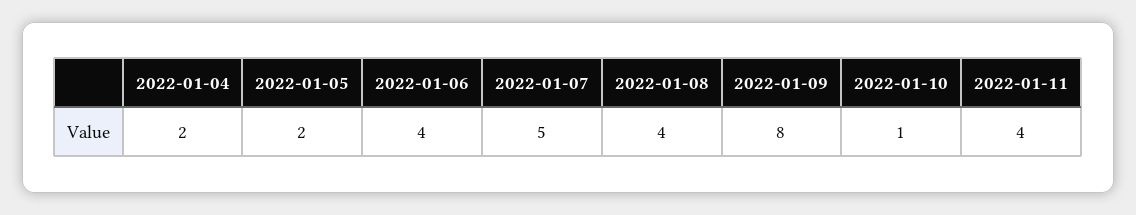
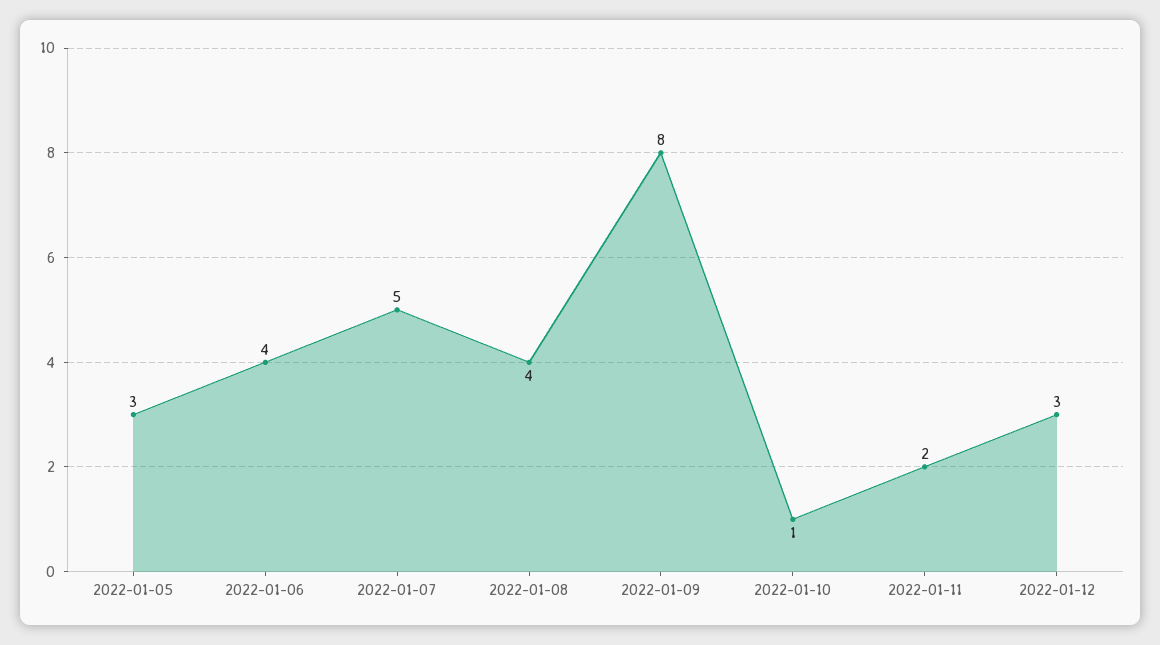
2022-01-04: 2 -> none
2022-01-05: 2 -> 3
2022-01-11: 4 -> 2
2022-01-12: none -> 3

